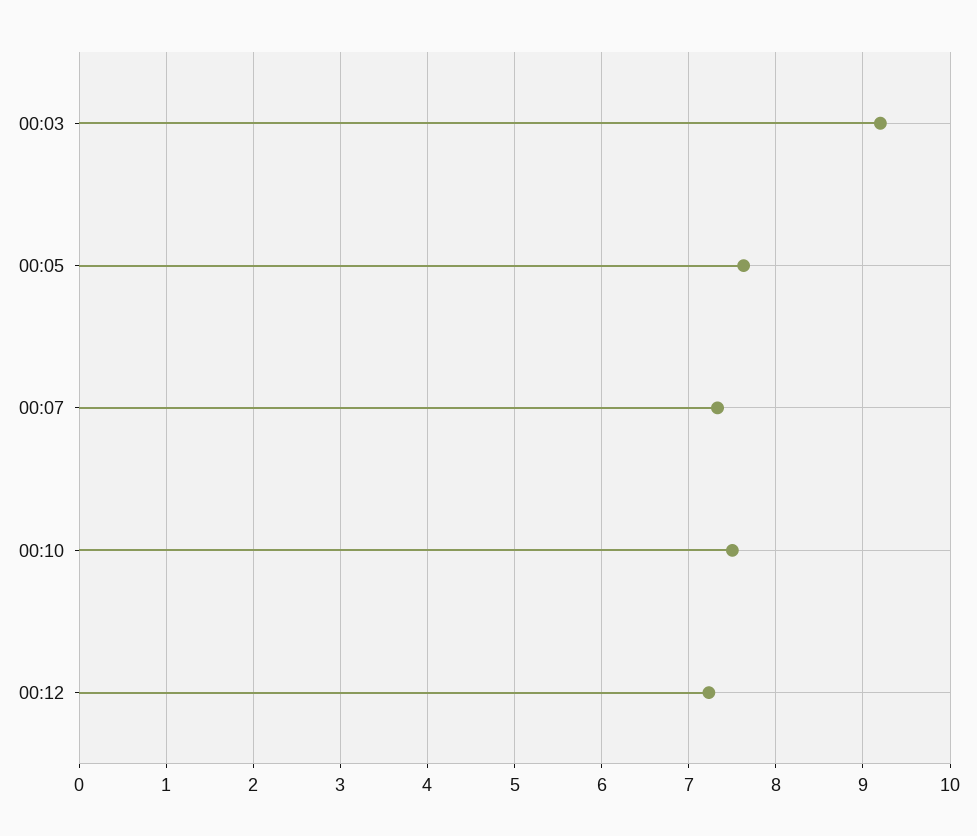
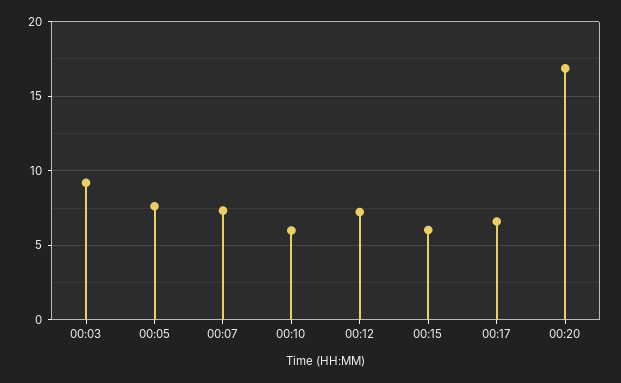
00:10: 7.5 -> 6
00:15: none -> 6
00:17: none -> 6.5
00:20: none -> 17

